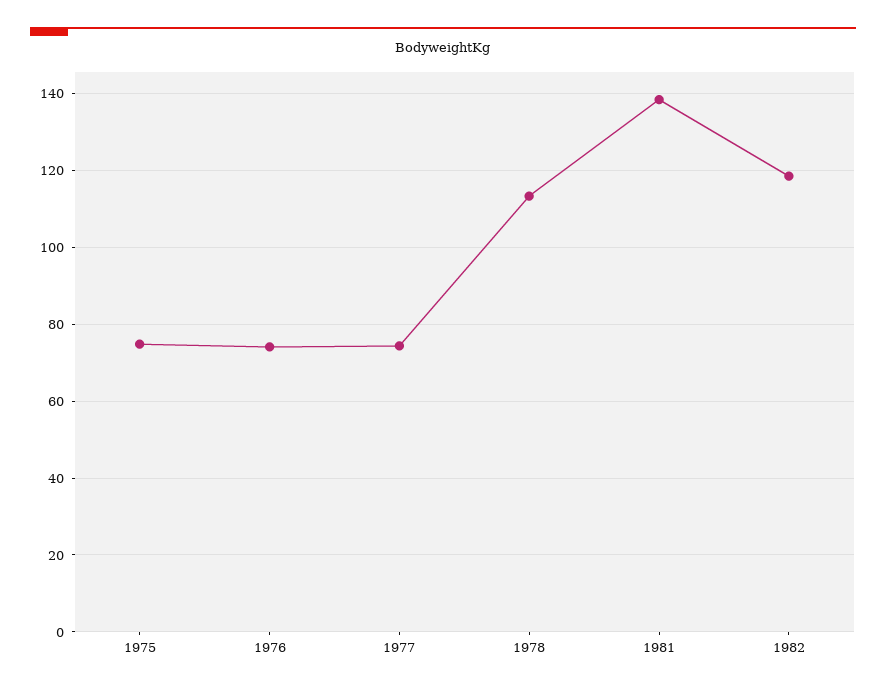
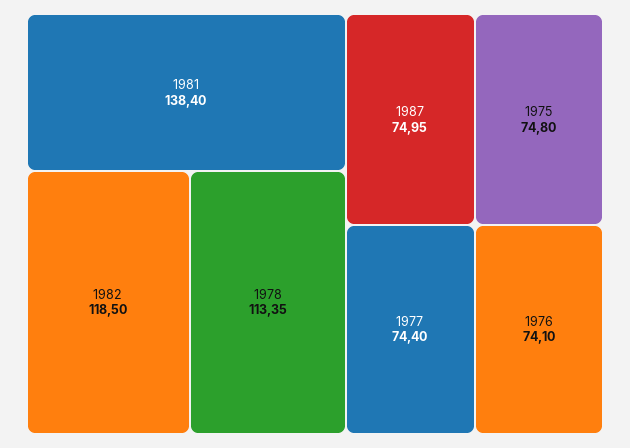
1987: none -> 74.95

